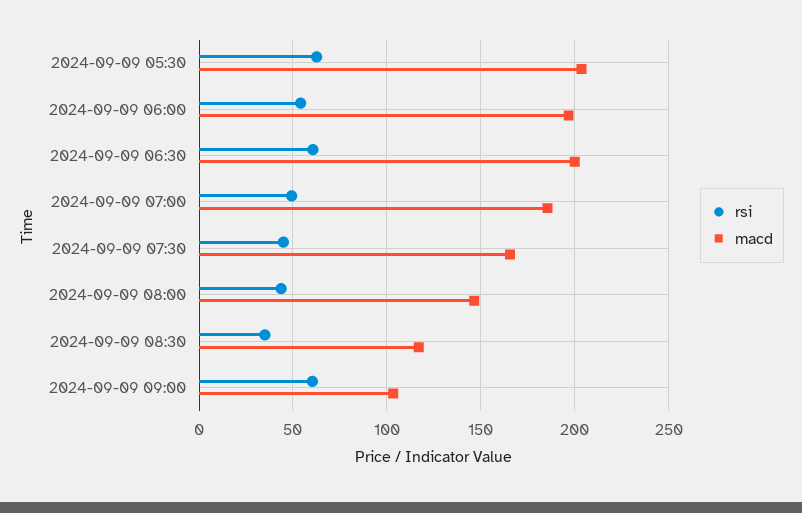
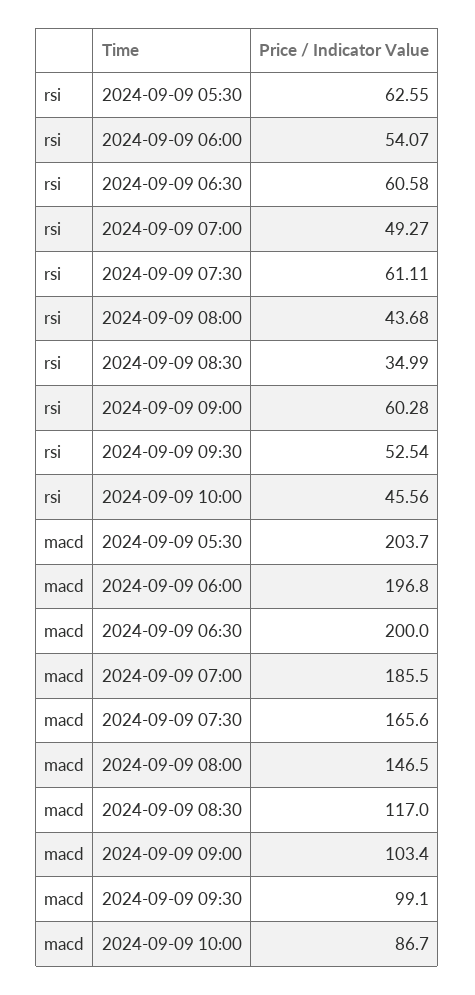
rsi, 2024-09-09 07:30: 45 -> 61.11
rsi, 2024-09-09 09:30: none -> 52.54
rsi, 2024-09-09 10:00: none -> 45.56
macd, 2024-09-09 09:30: none -> 99.1
macd, 2024-09-09 10:00: none -> 86.7

